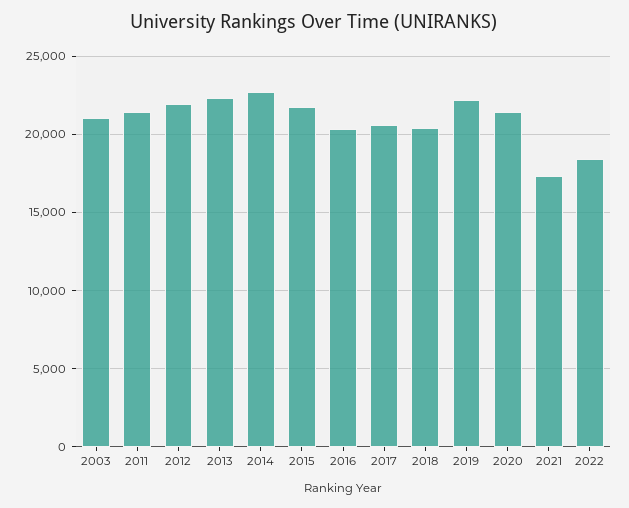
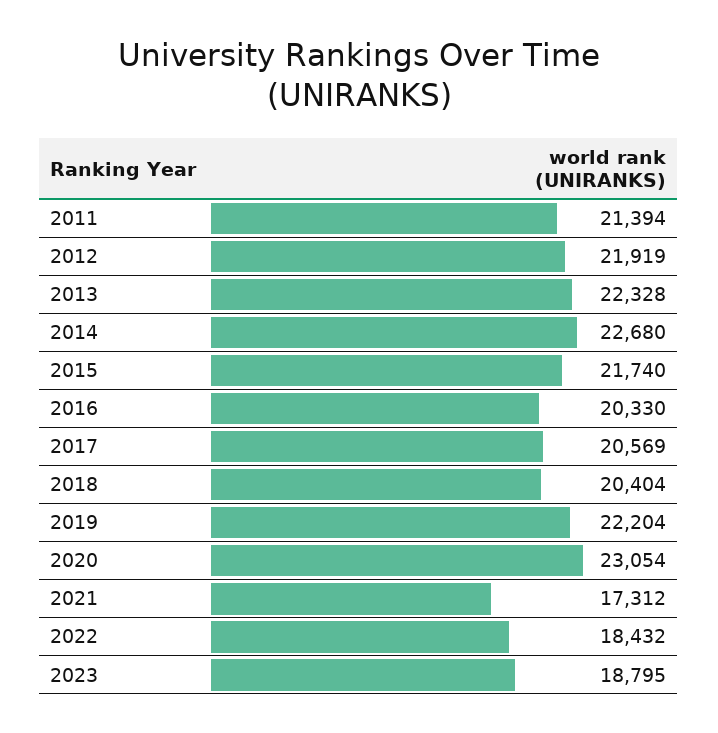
2003: 21000 -> none
2020: 21500 -> 23054
2023: none -> 18795

